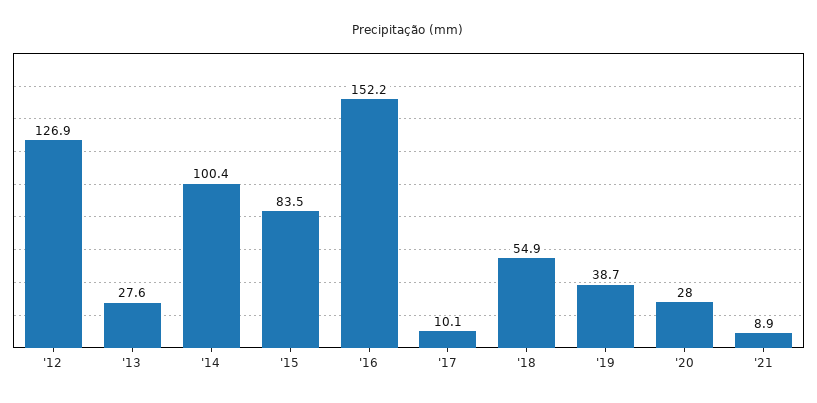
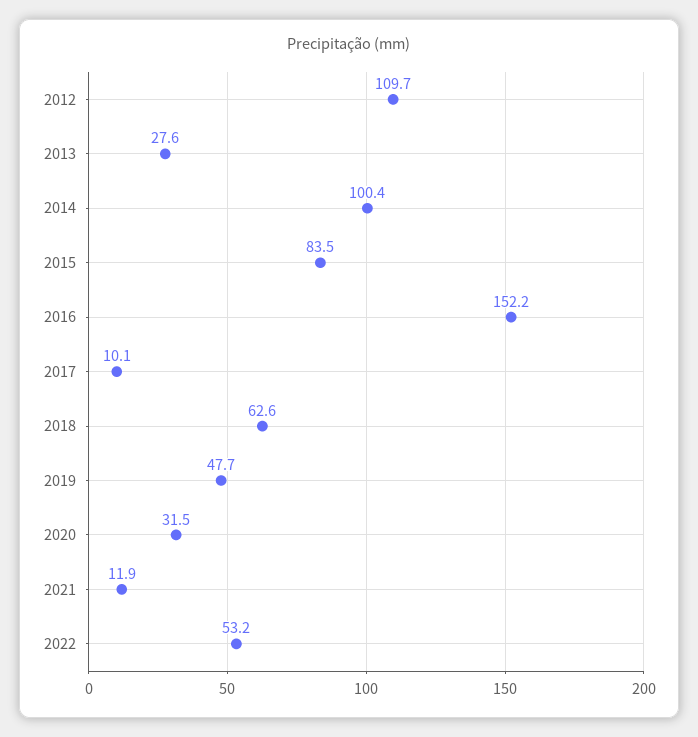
'12: 126.9 -> 109.7
'18: 54.9 -> 62.6
'19: 38.7 -> 47.7
'20: 28 -> 31.5
'21: 8.9 -> 11.9
2022: none -> 53.2

